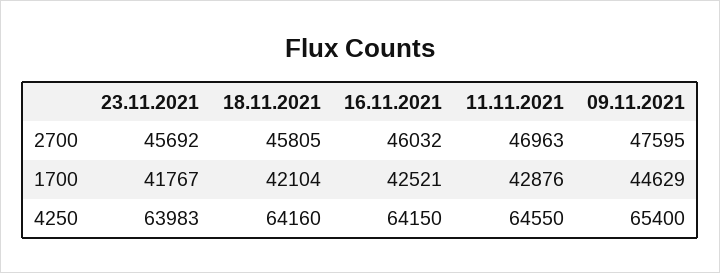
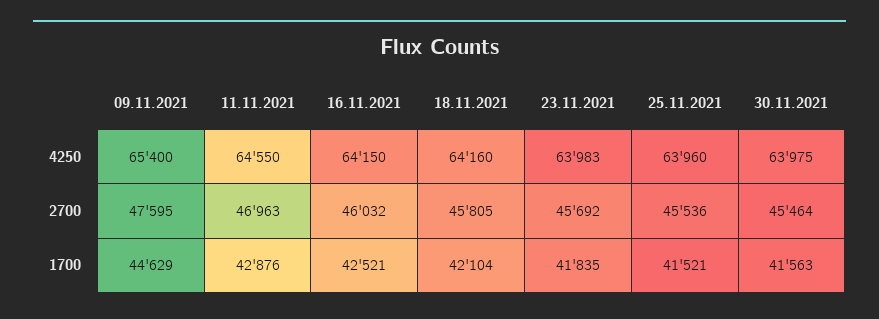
23.11.2021, 1700: 41767 -> 41835
25.11.2021, 4250: none -> 63960
30.11.2021, 4250: none -> 63975
25.11.2021, 2700: none -> 45536
30.11.2021, 2700: none -> 45464
25.11.2021, 1700: none -> 41521
30.11.2021, 1700: none -> 41563

